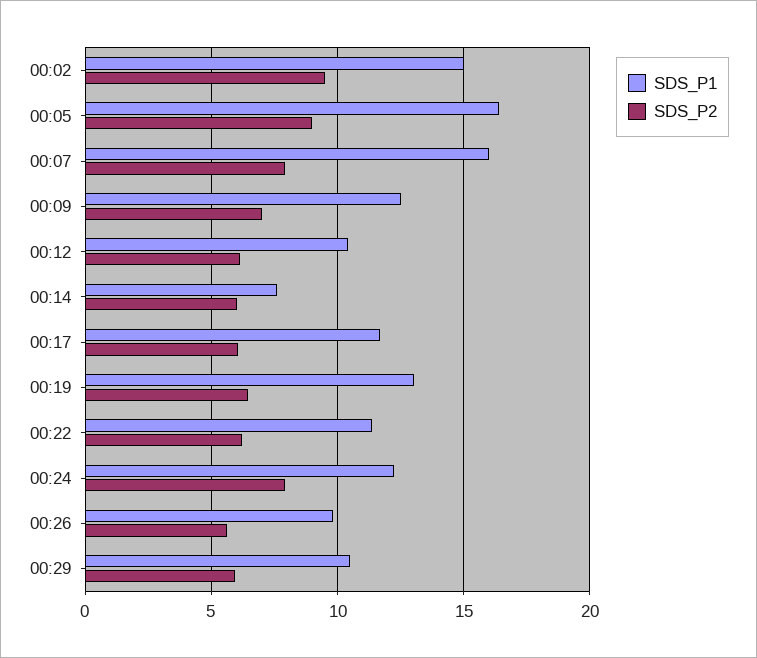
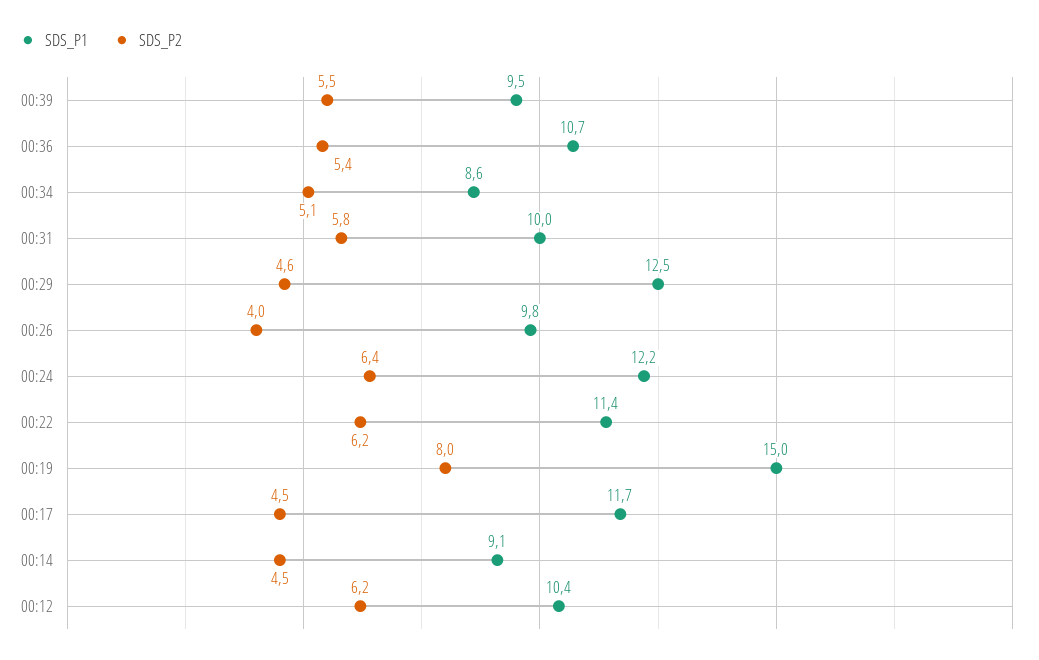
SDS_P1, 00:02: 15 -> none
SDS_P2, 00:02: 9.5 -> none
SDS_P1, 00:05: 16.5 -> none
SDS_P2, 00:05: 9 -> none
SDS_P1, 00:07: 16 -> none
SDS_P2, 00:07: 8 -> none
SDS_P1, 00:09: 12.5 -> none
SDS_P2, 00:09: 7 -> none
SDS_P1, 00:14: 7.5 -> 9.1
SDS_P2, 00:14: 6 -> 4.5
SDS_P2, 00:17: 6 -> 4.5
SDS_P1, 00:19: 13 -> 15
SDS_P2, 00:19: 6.5 -> 8
SDS_P2, 00:24: 8 -> 6.4
SDS_P2, 00:26: 5.5 -> 4
SDS_P1, 00:29: 10.5 -> 12.5
SDS_P2, 00:29: 6 -> 4.6
SDS_P1, 00:39: none -> 9.5
SDS_P2, 00:39: none -> 5.5
SDS_P1, 00:36: none -> 10.7
SDS_P2, 00:36: none -> 5.4
SDS_P1, 00:34: none -> 8.6
SDS_P2, 00:34: none -> 5.1
SDS_P1, 00:31: none -> 10
SDS_P2, 00:31: none -> 5.8

